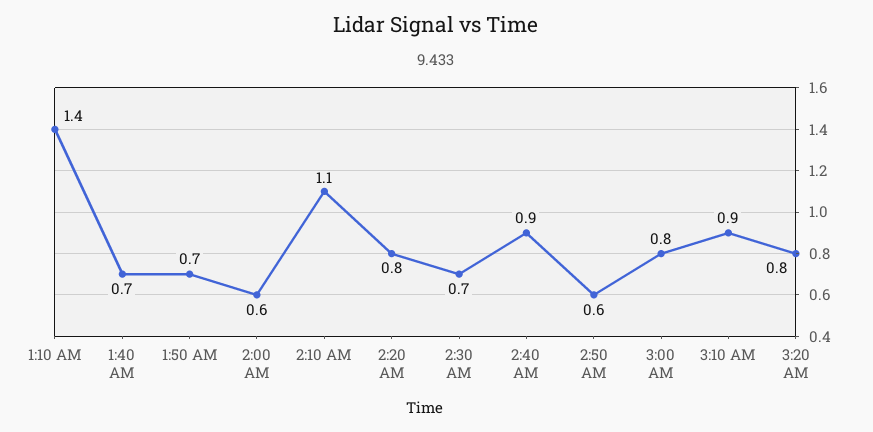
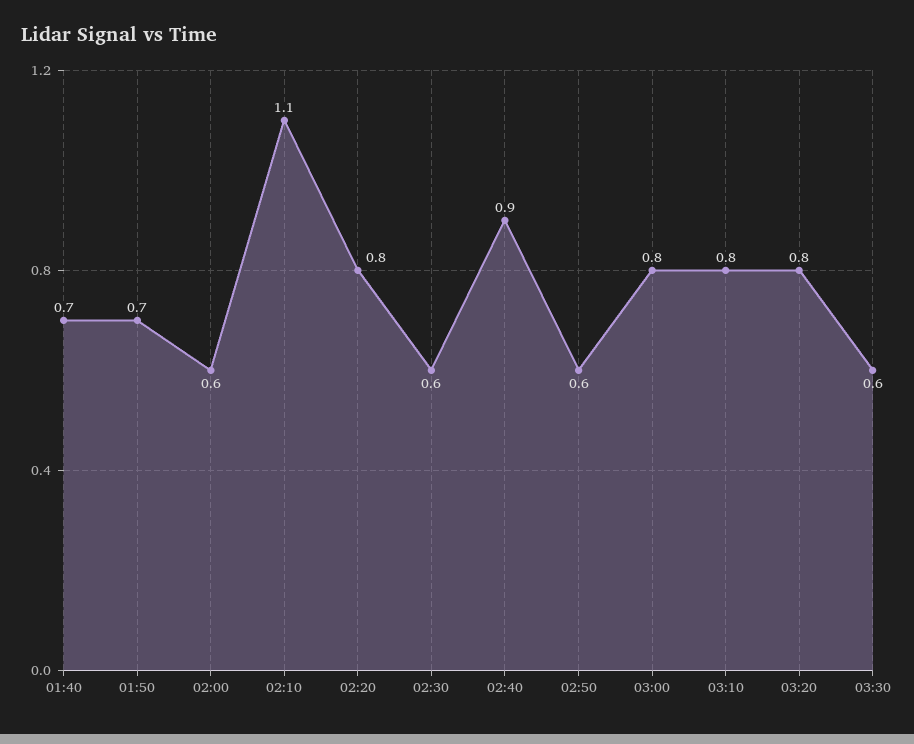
1:10 AM: 1.4 -> none
2:30 AM: 0.7 -> 0.6
3:10 AM: 0.9 -> 0.8
03:30: none -> 0.6

